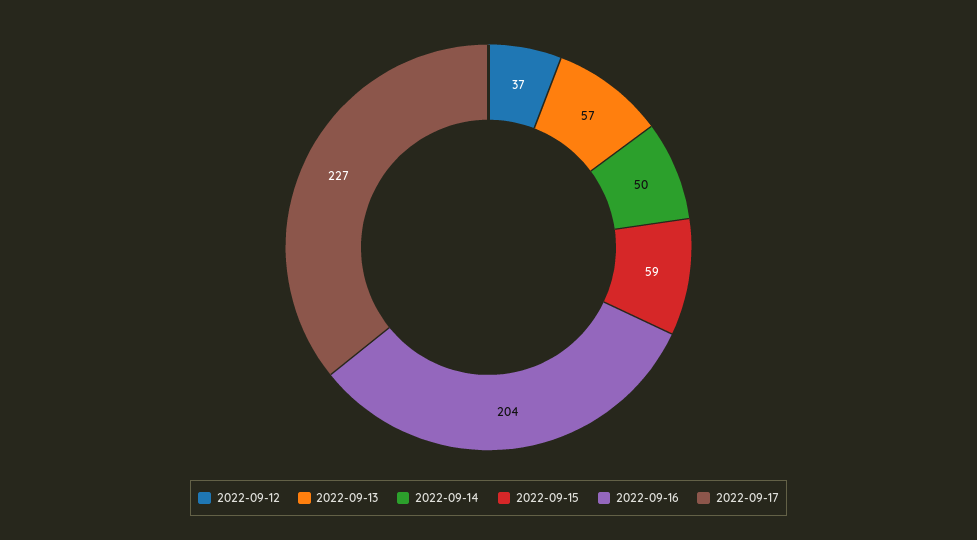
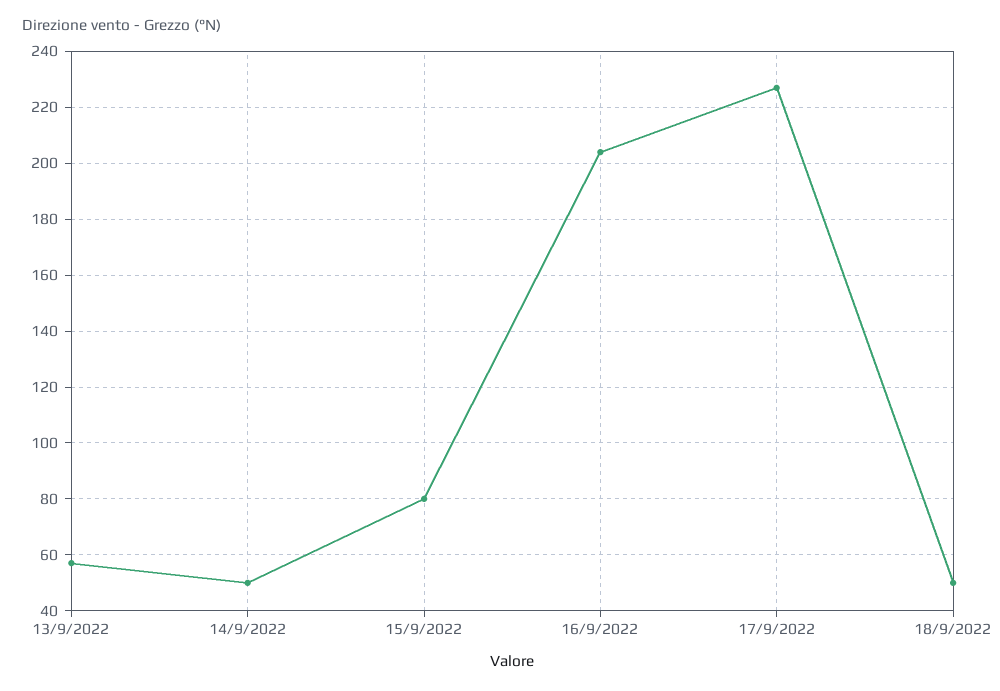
2022-09-12: 37 -> none
2022-09-15: 59 -> 80
18/9/2022: none -> 50

